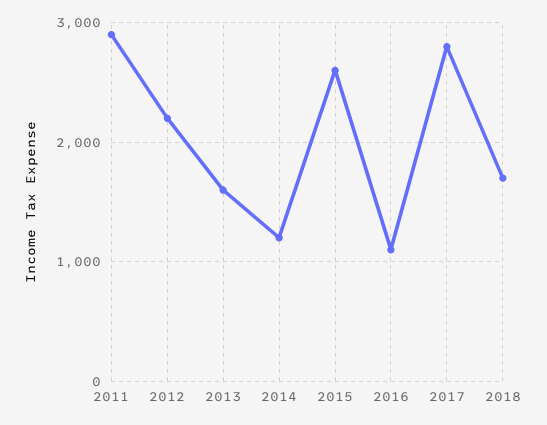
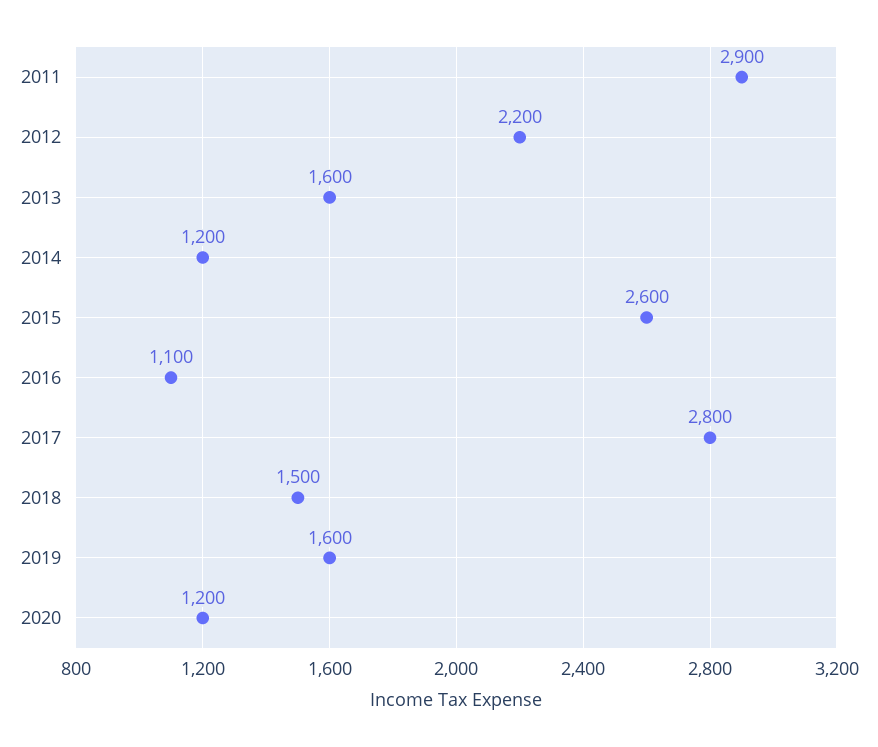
2018: 1700 -> 1500
2019: none -> 1600
2020: none -> 1200

